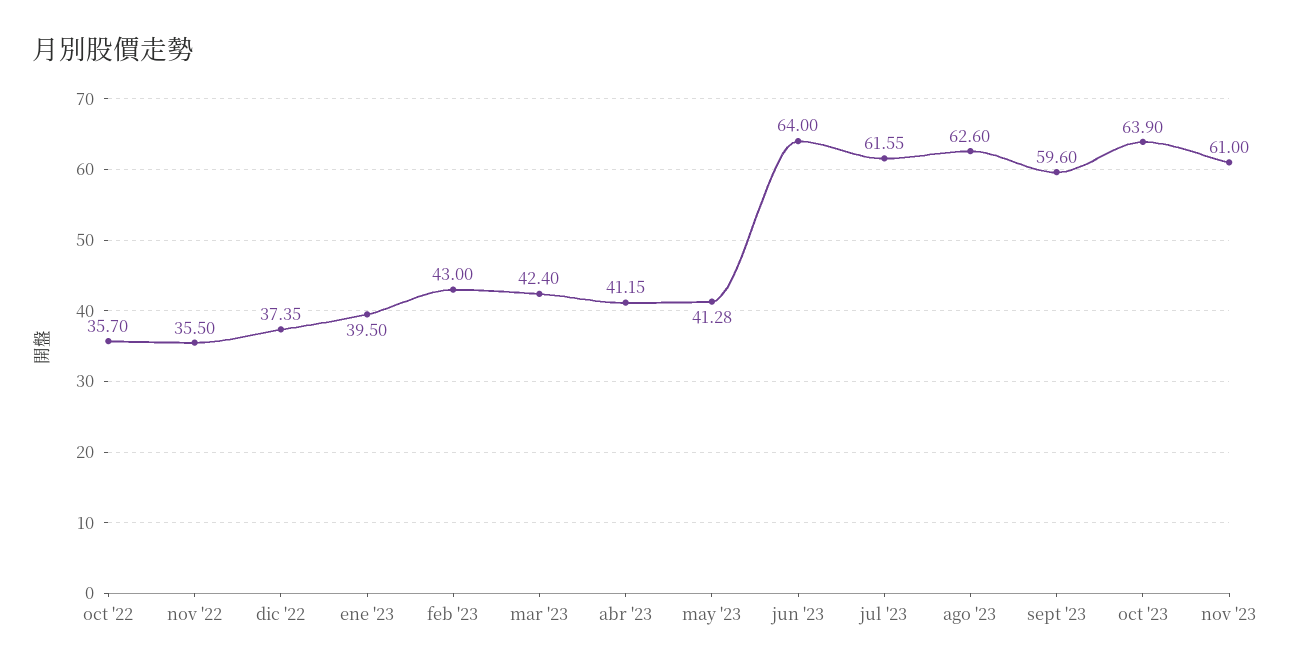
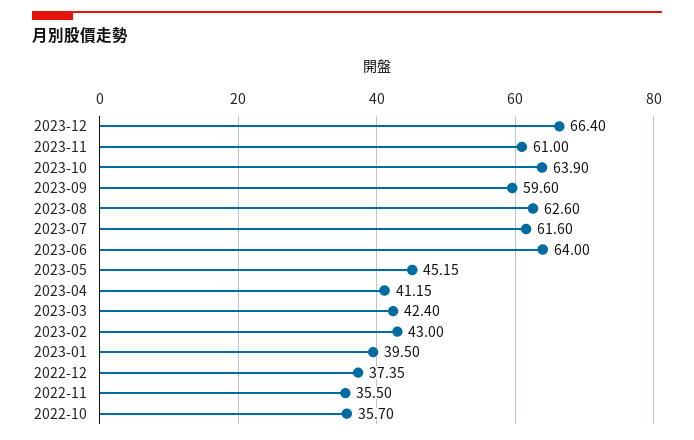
may '23: 41.28 -> 45.15
jul '23: 61.55 -> 61.6
2023-12: none -> 66.4

